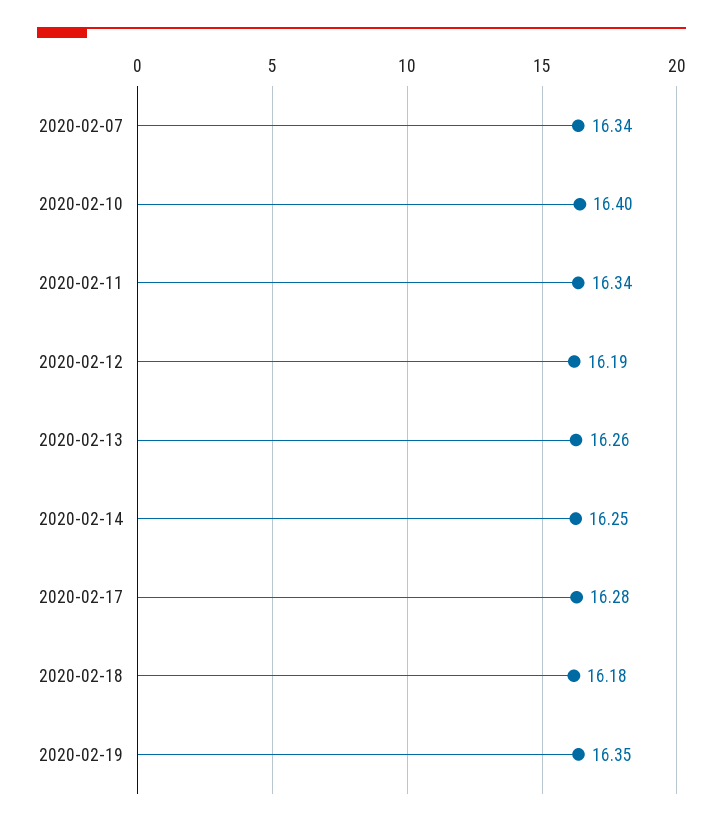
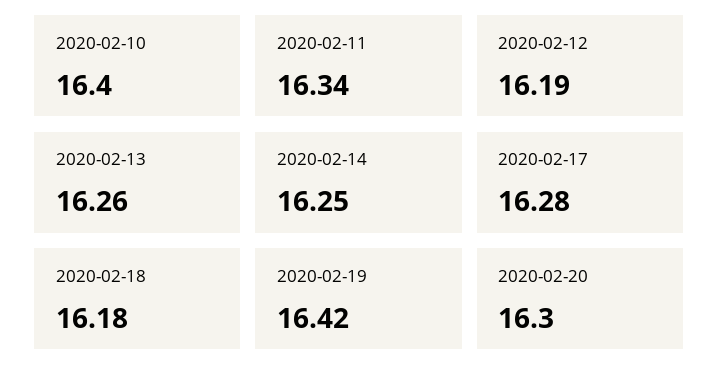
2020-02-07: 16.34 -> none
2020-02-19: 16.35 -> 16.42
2020-02-20: none -> 16.3

